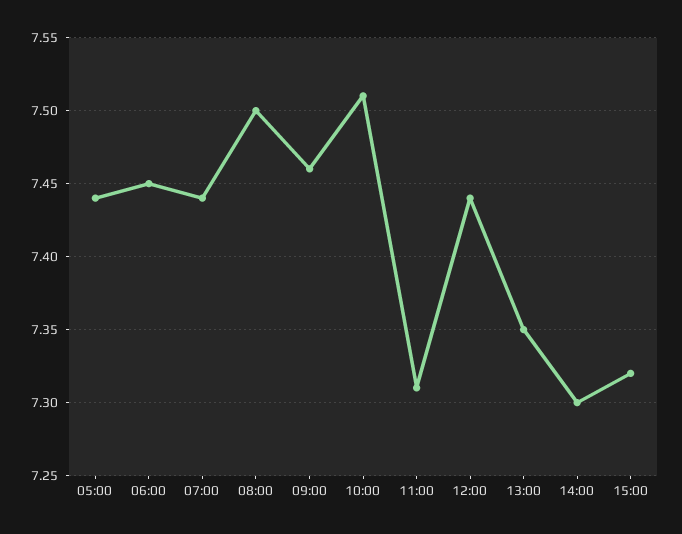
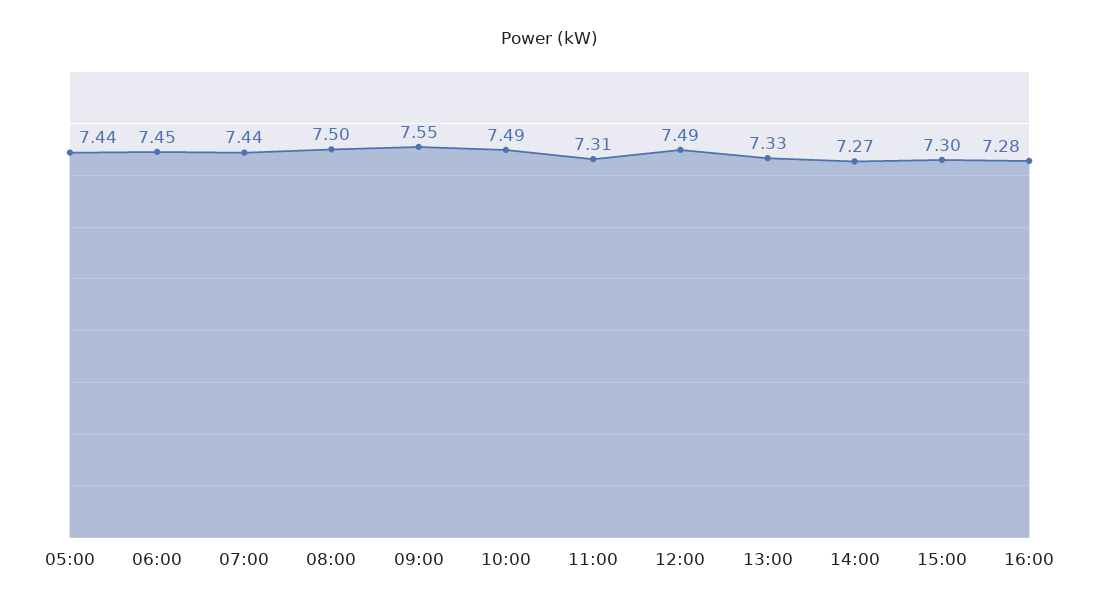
09:00: 7.46 -> 7.55
10:00: 7.51 -> 7.49
12:00: 7.44 -> 7.49
13:00: 7.35 -> 7.33
14:00: 7.3 -> 7.27
15:00: 7.32 -> 7.3
16:00: none -> 7.28

